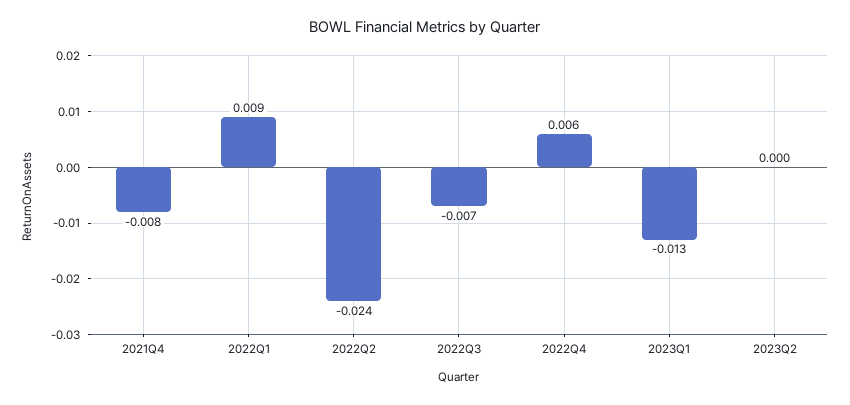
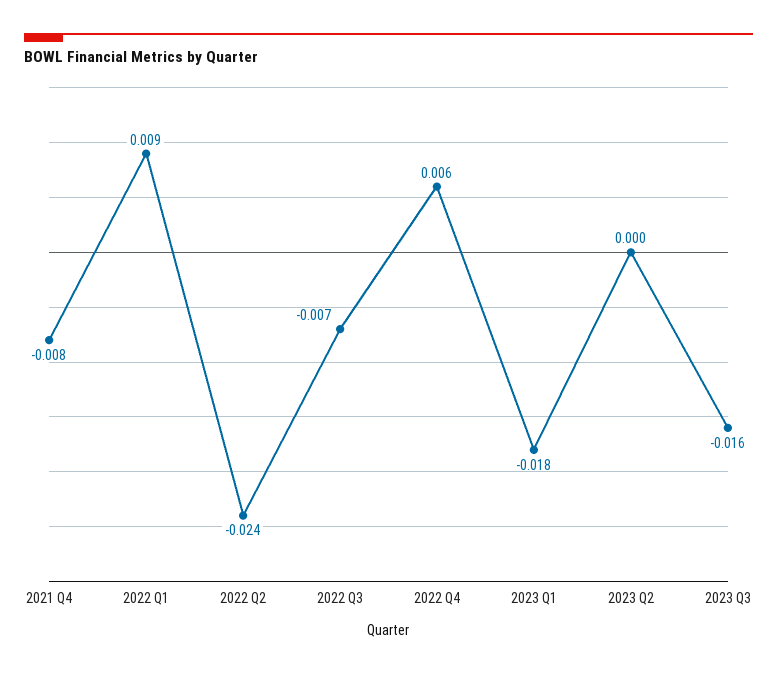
2023Q1: -0.013 -> -0.018
2023 Q3: none -> -0.016

